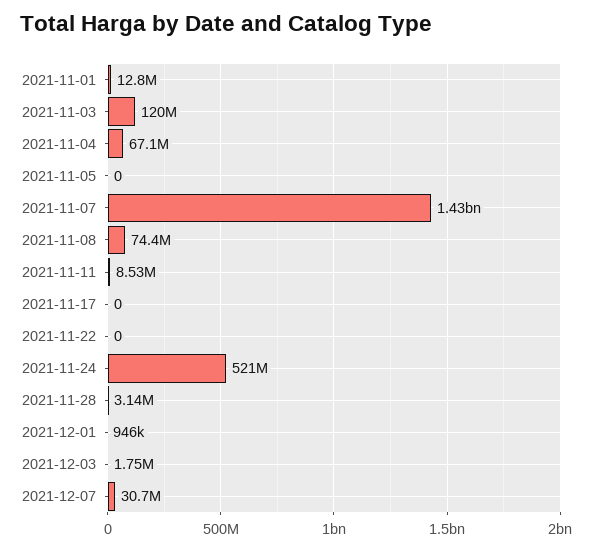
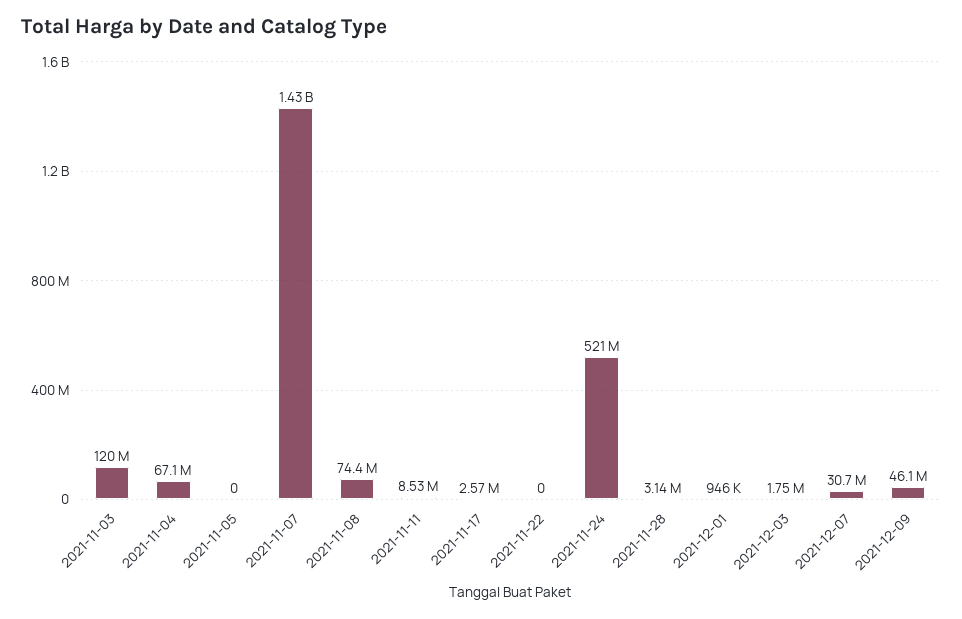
2021-11-01: 12800000 -> none
2021-11-17: 0 -> 2570000
2021-12-09: none -> 46100000

